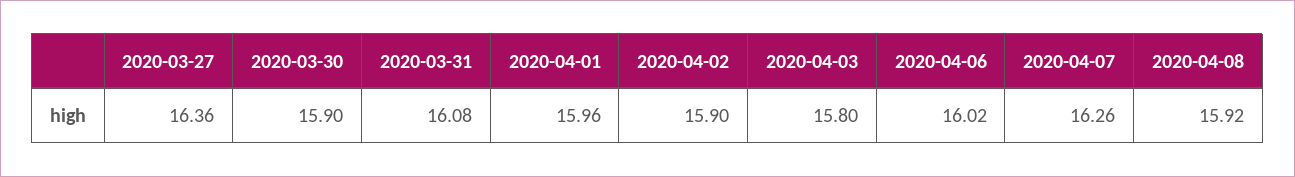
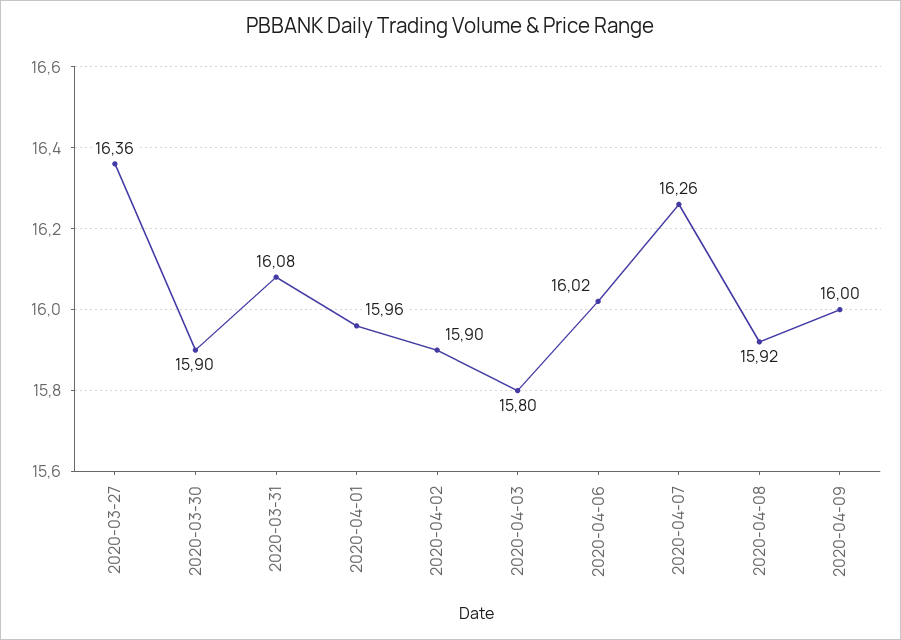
2020-04-09: none -> 16

